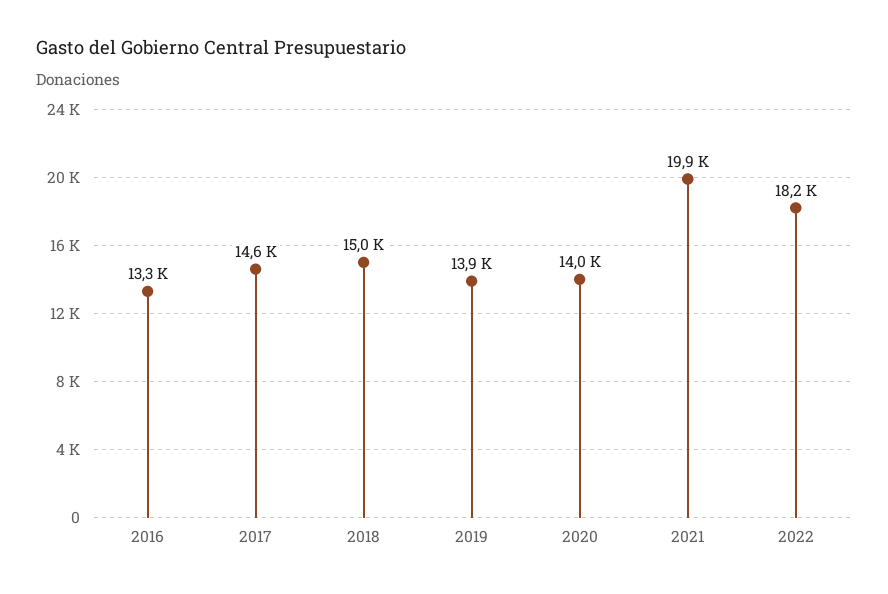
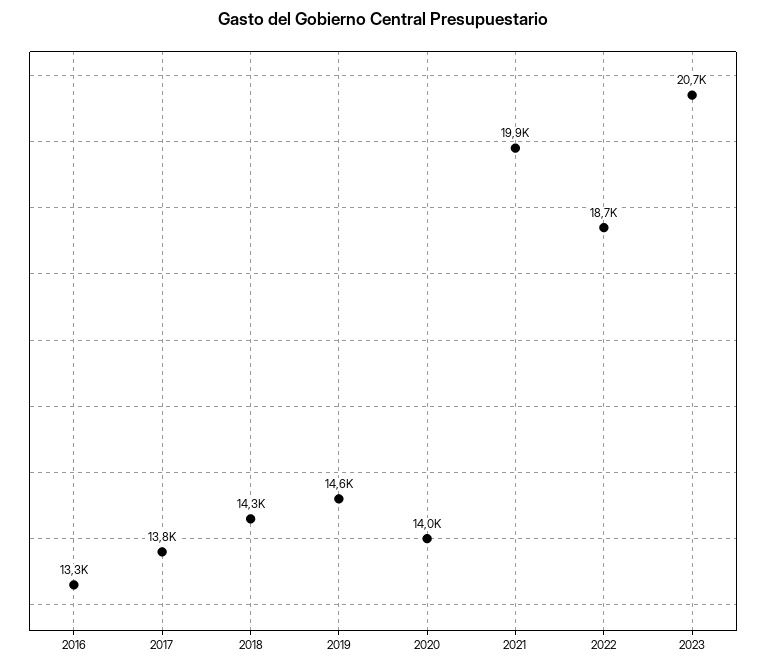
2017: 14600 -> 13800
2018: 15000 -> 14300
2019: 13900 -> 14600
2022: 18200 -> 18700
2023: none -> 20700

